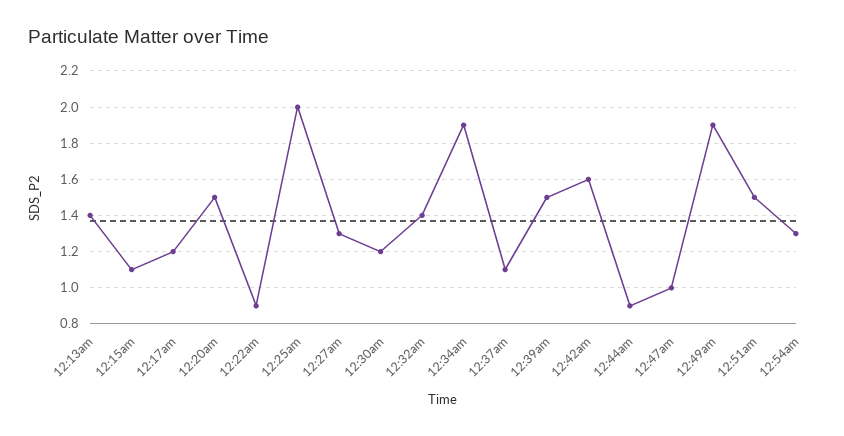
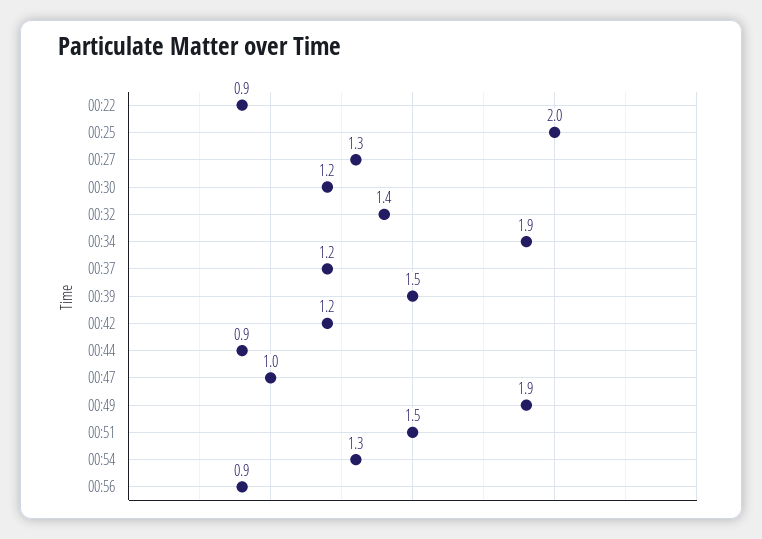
12:13am: 1.4 -> none
12:15am: 1.1 -> none
12:17am: 1.2 -> none
12:20am: 1.5 -> none
12:37am: 1.1 -> 1.2
12:42am: 1.6 -> 1.2
00:56: none -> 0.9

